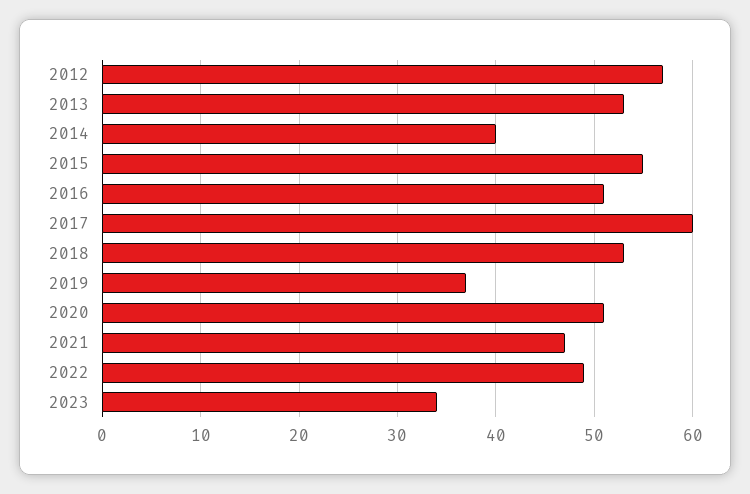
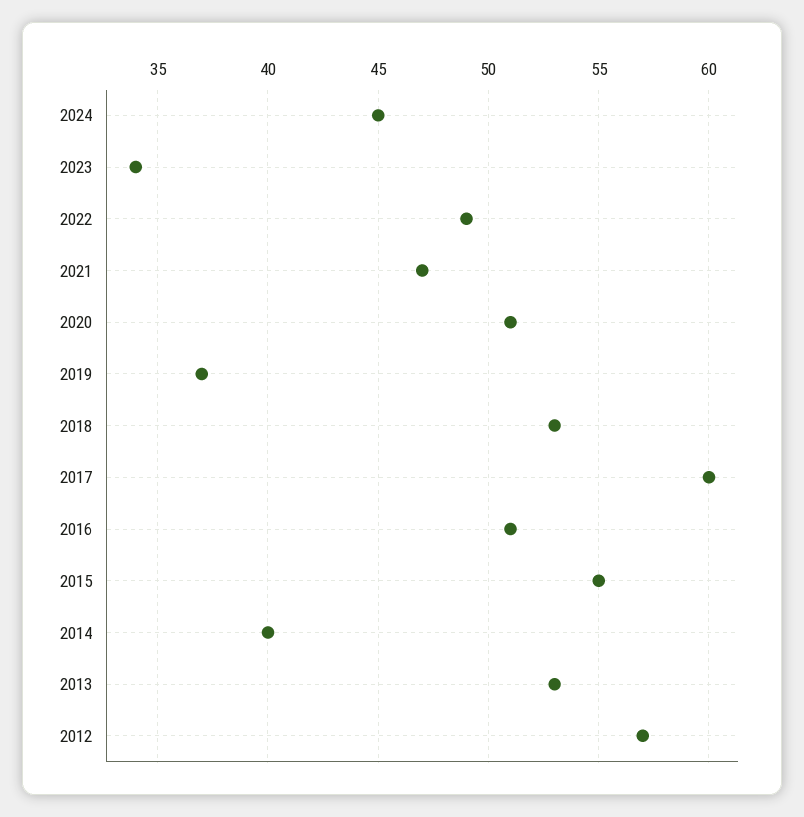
2024: none -> 45

